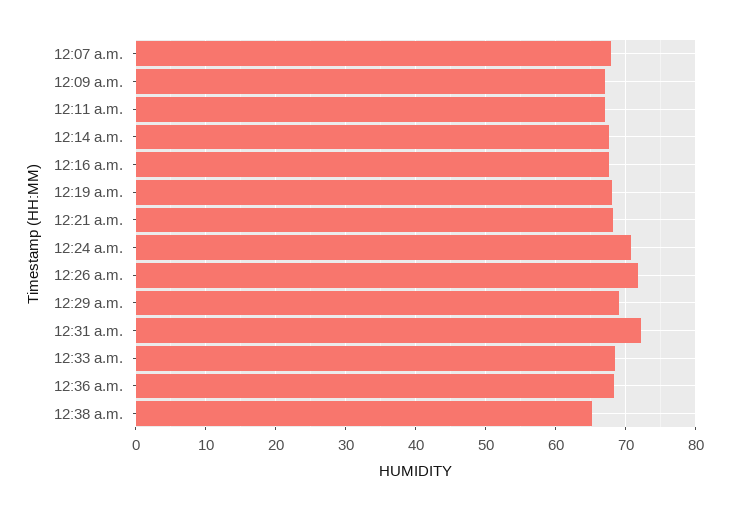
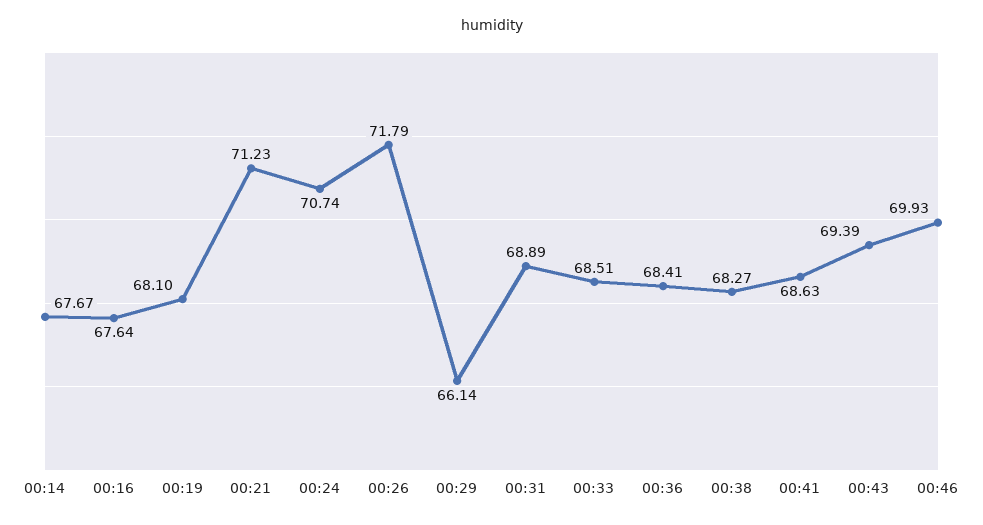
12:07 a.m.: 68 -> none
12:09 a.m.: 67 -> none
12:11 a.m.: 67 -> none
12:21 a.m.: 68 -> 71.23
12:29 a.m.: 69 -> 66.14
12:31 a.m.: 72 -> 68.89
12:38 a.m.: 65 -> 68.27
00:41: none -> 68.63
00:43: none -> 69.39
00:46: none -> 69.93

